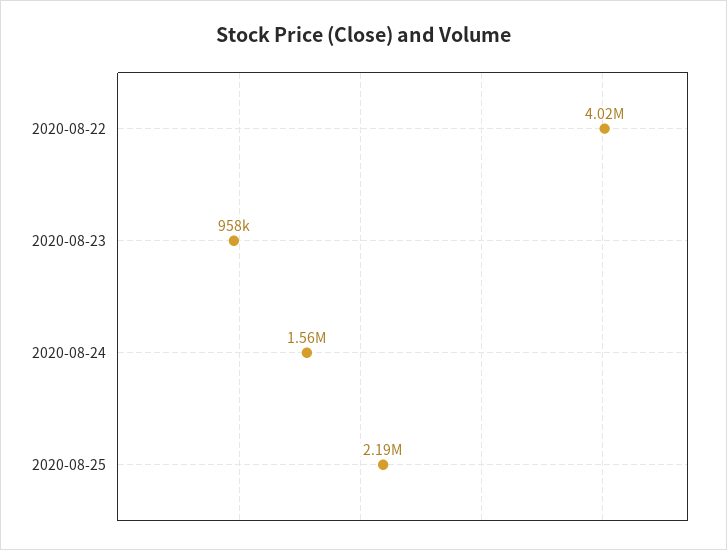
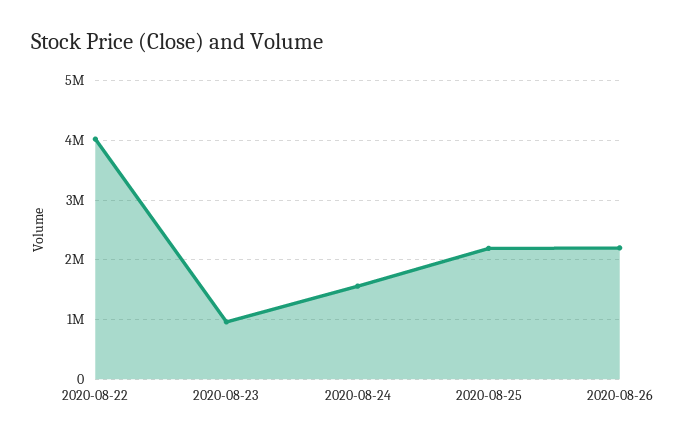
2020-08-26: none -> 2200000

